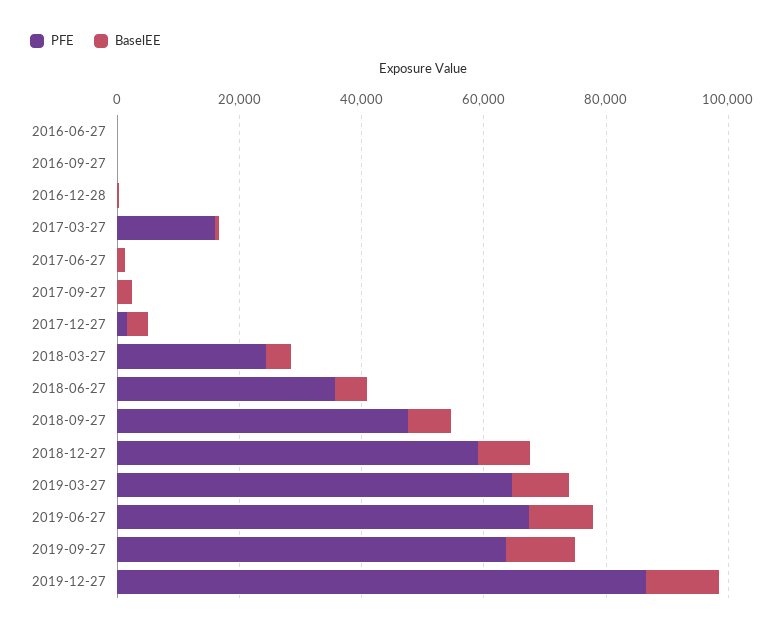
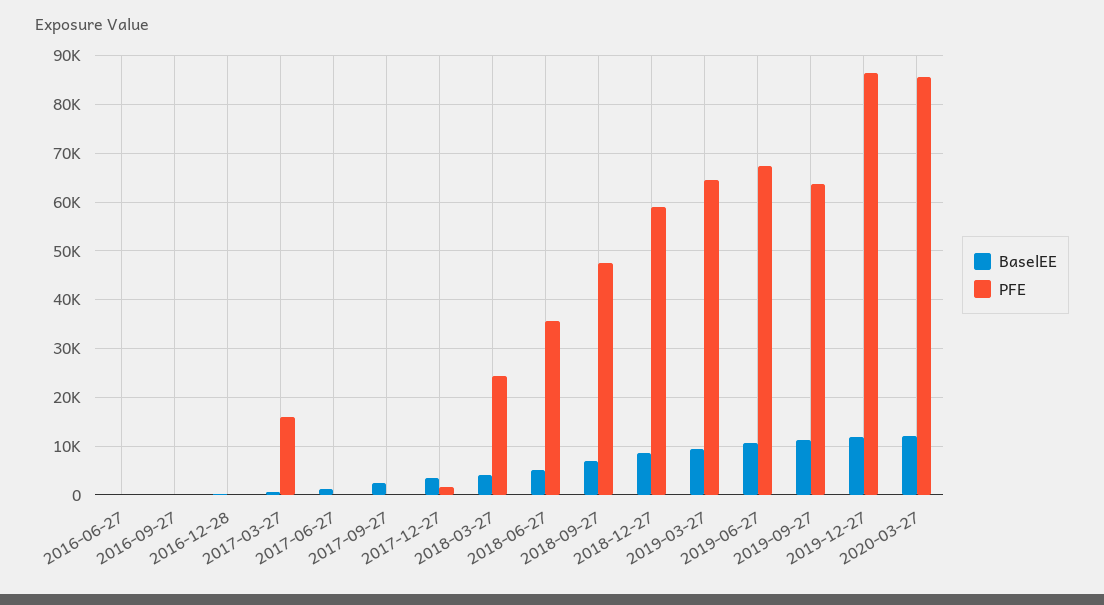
BaselEE, 2020-03-27: none -> 12000
PFE, 2020-03-27: none -> 86000

